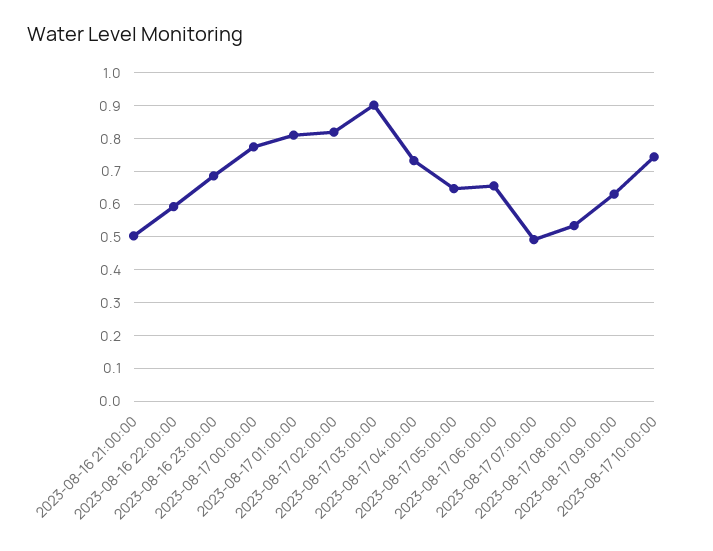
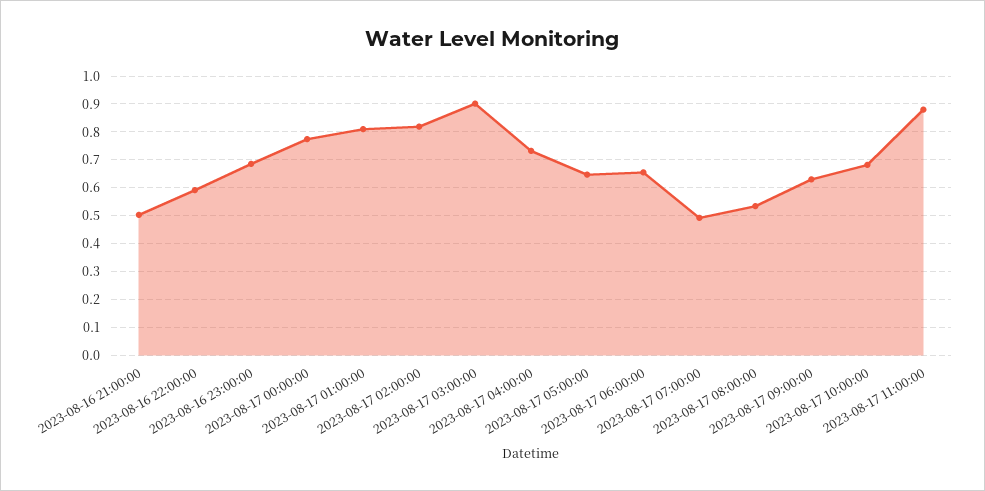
2023-08-17 10:00:00: 0.74 -> 0.675
2023-08-17 11:00:00: none -> 0.875

